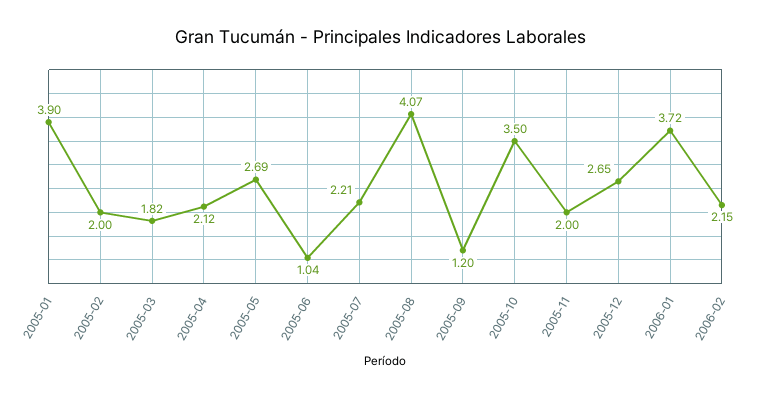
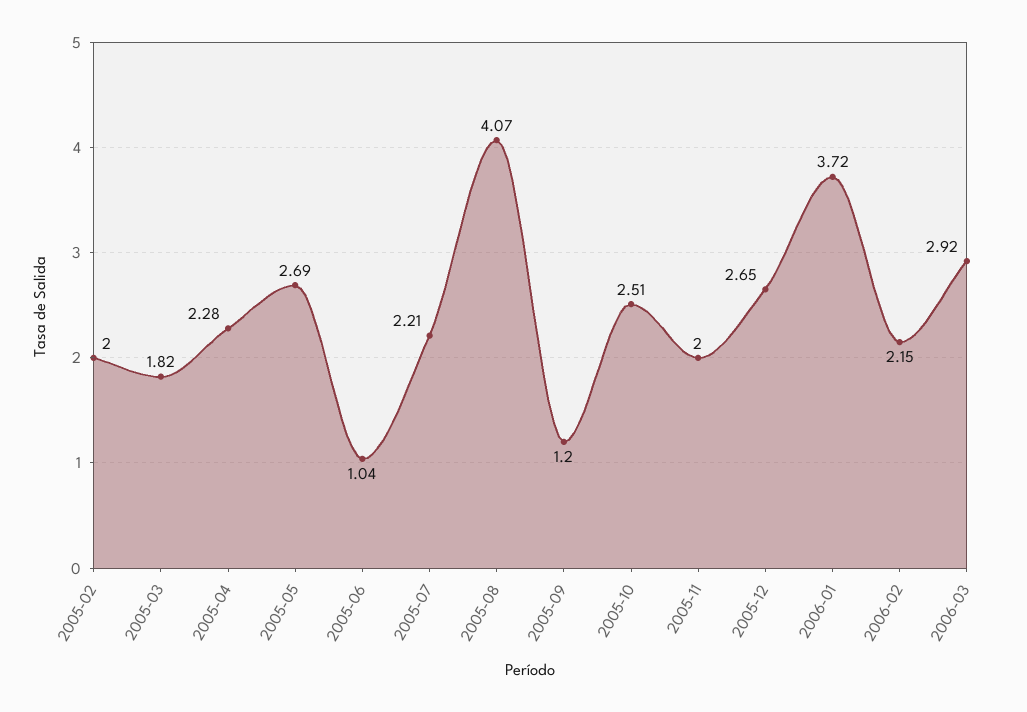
2005-01: 3.9 -> none
2005-04: 2.12 -> 2.28
2005-10: 3.5 -> 2.51
2006-03: none -> 2.92

